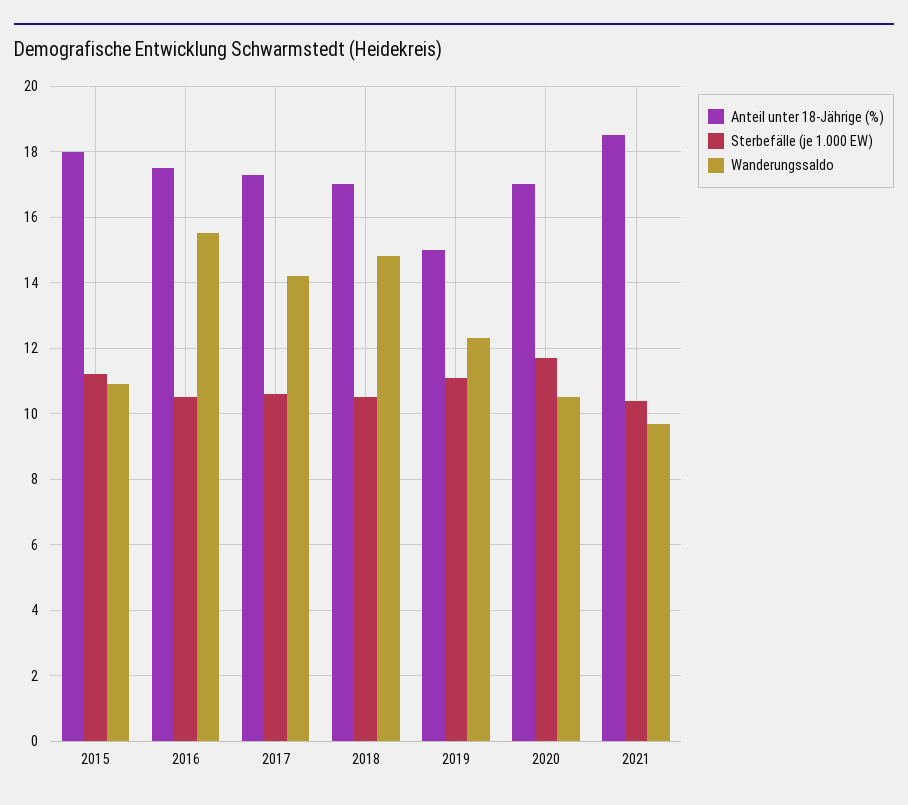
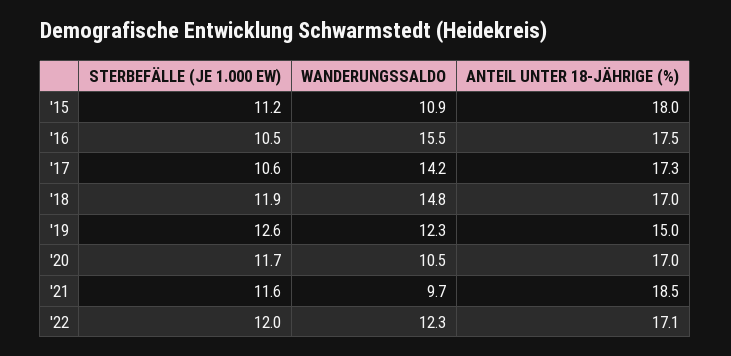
Sterbefälle (je 1.000 EW), 2018: 10.5 -> 11.9
Sterbefälle (je 1.000 EW), 2019: 11 -> 12.6
Sterbefälle (je 1.000 EW), 2021: 10.5 -> 11.6
Sterbefälle (je 1.000 EW), '22: none -> 12
Wanderungssaldo, '22: none -> 12.3
Anteil unter 18-Jährige (%), '22: none -> 17.1

